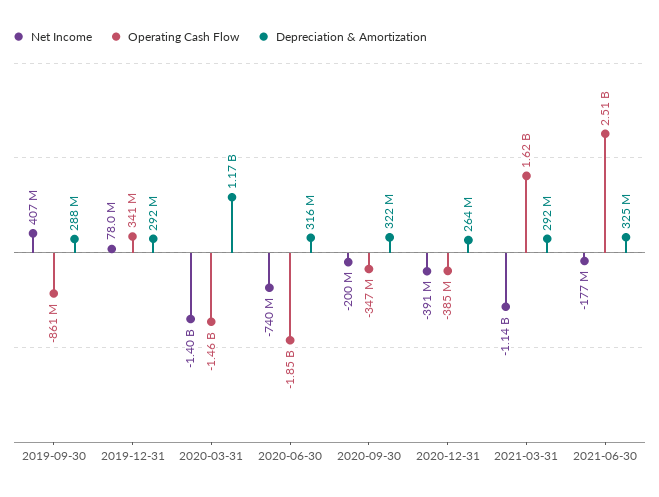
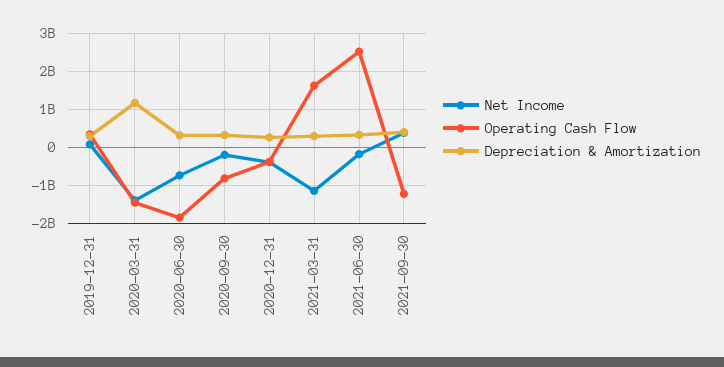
Net Income, 2019-09-30: 407000000 -> none
Operating Cash Flow, 2019-09-30: -861000000 -> none
Depreciation & Amortization, 2019-09-30: 288000000 -> none
Operating Cash Flow, 2020-09-30: -347000000 -> -800000000
Net Income, 2021-09-30: none -> 400000000
Operating Cash Flow, 2021-09-30: none -> -1200000000
Depreciation & Amortization, 2021-09-30: none -> 400000000

